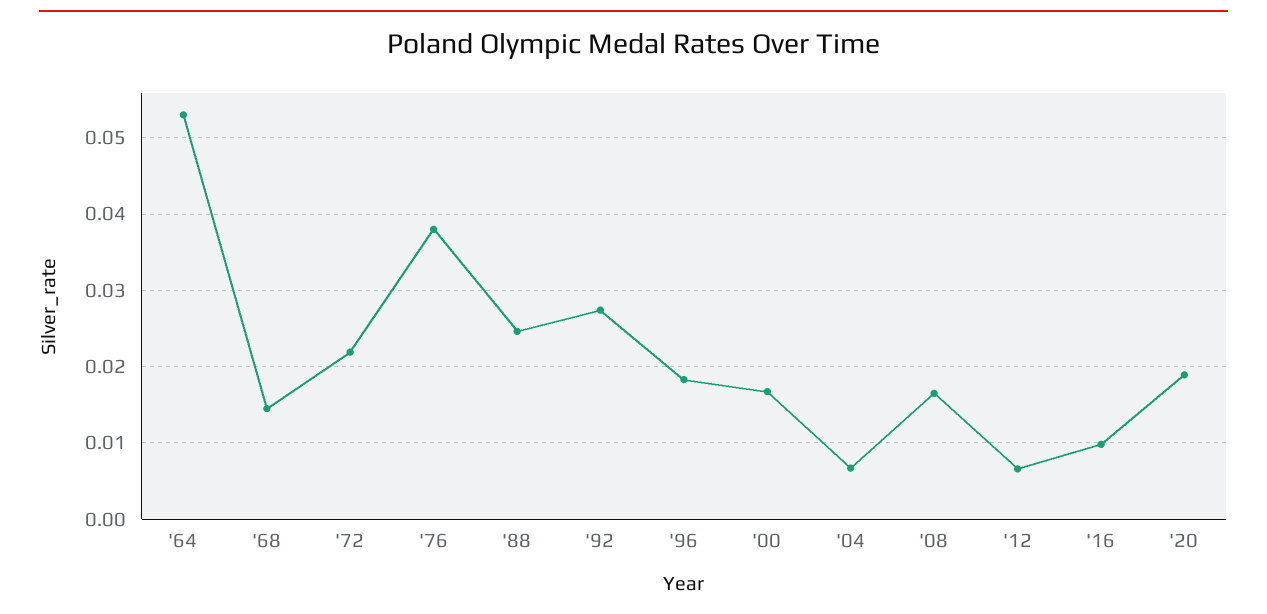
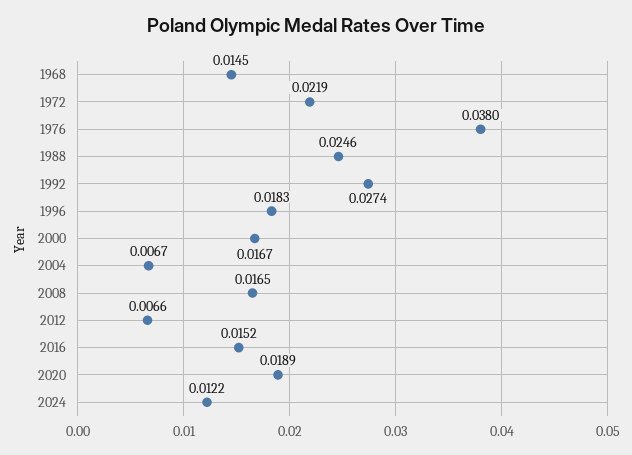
'64: 0.053 -> none
'16: 0.01 -> 0.0152
2024: none -> 0.0122

